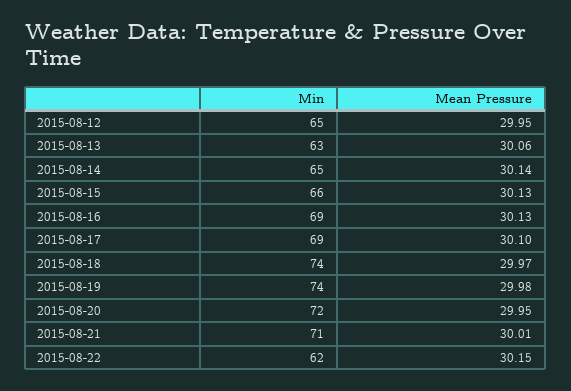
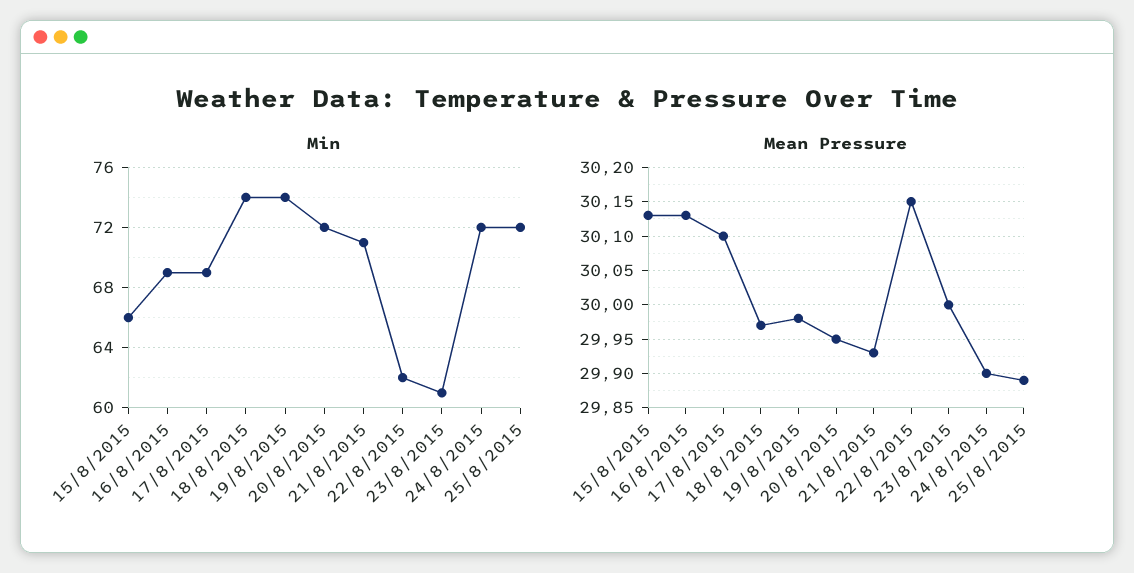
Min, 2015-08-12: 65 -> none
Mean Pressure, 2015-08-12: 29.95 -> none
Min, 2015-08-13: 63 -> none
Mean Pressure, 2015-08-13: 30.06 -> none
Min, 2015-08-14: 65 -> none
Mean Pressure, 2015-08-14: 30.14 -> none
Mean Pressure, 2015-08-21: 30.01 -> 29.93
Min, 23/8/2015: none -> 61
Min, 24/8/2015: none -> 72
Min, 25/8/2015: none -> 72
Mean Pressure, 23/8/2015: none -> 30
Mean Pressure, 24/8/2015: none -> 29.9
Mean Pressure, 25/8/2015: none -> 29.89

